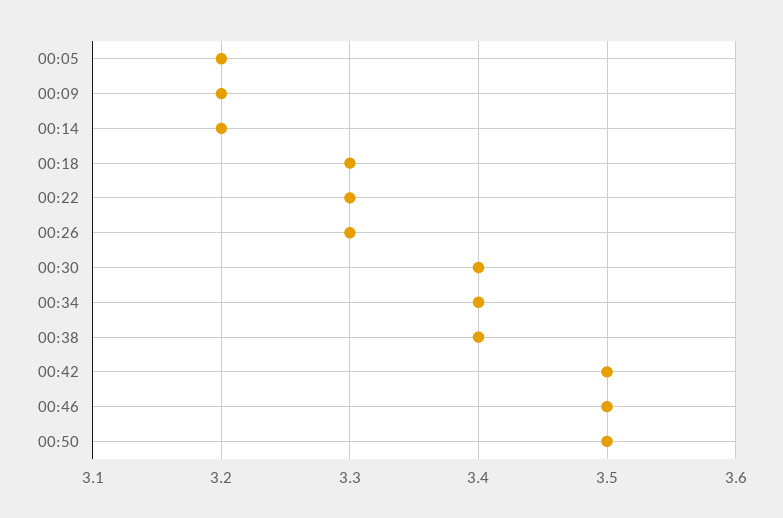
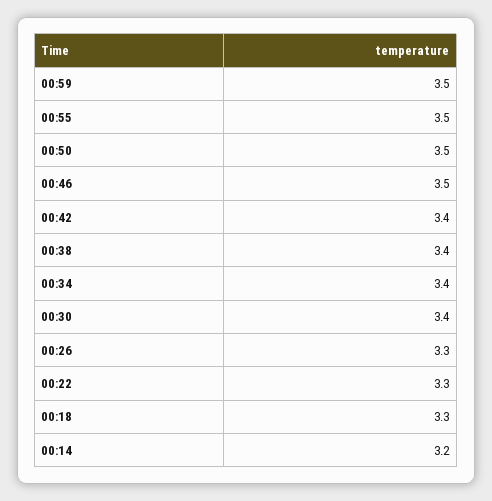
00:05: 3.2 -> none
00:09: 3.2 -> none
00:42: 3.5 -> 3.4
00:59: none -> 3.5
00:55: none -> 3.5

